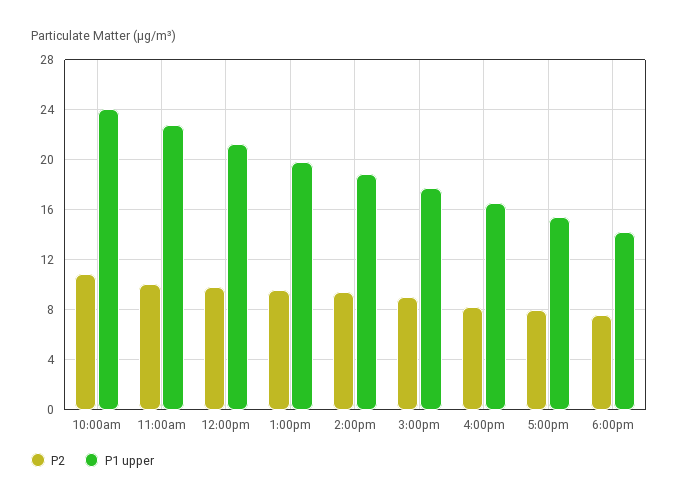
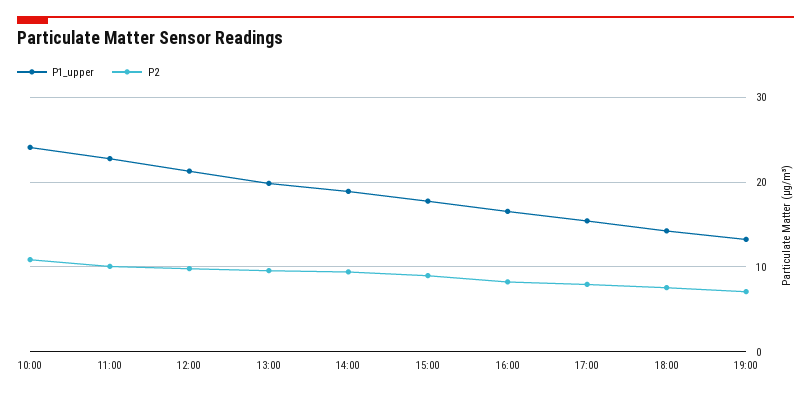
P1 upper, 19:00: none -> 13
P2, 19:00: none -> 7

